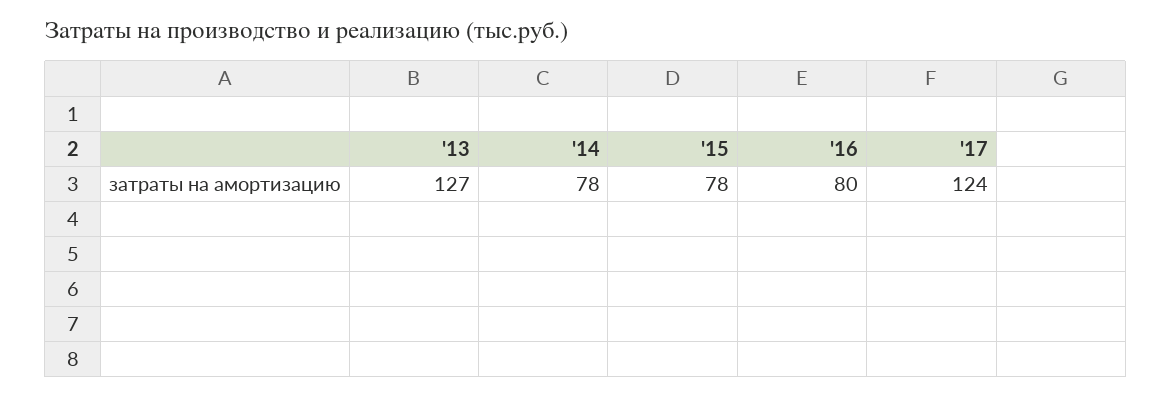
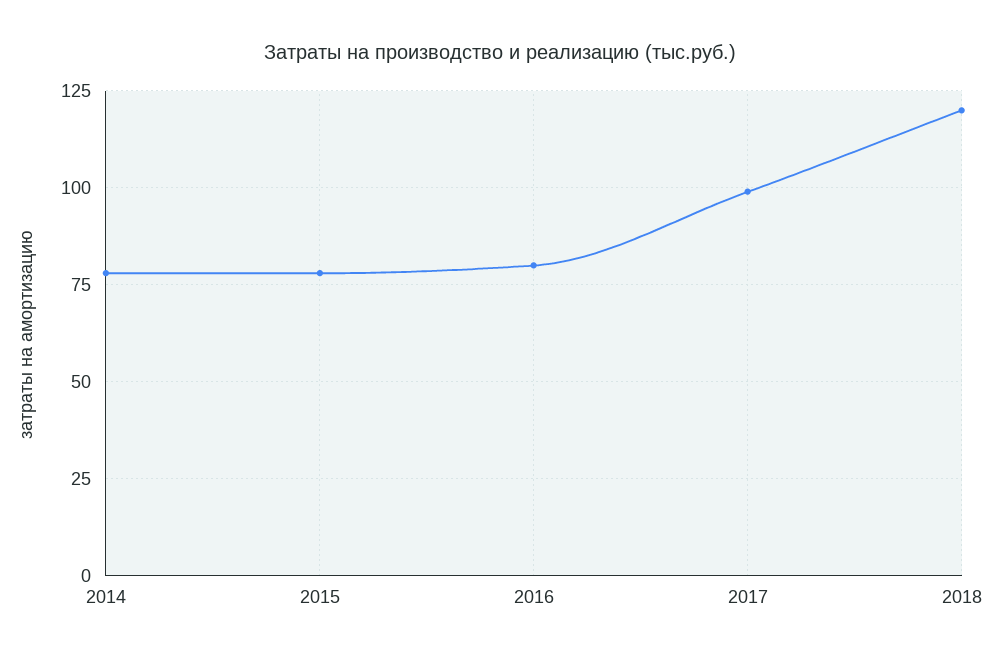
'13: 127 -> none
'17: 124 -> 100
2018: none -> 120

